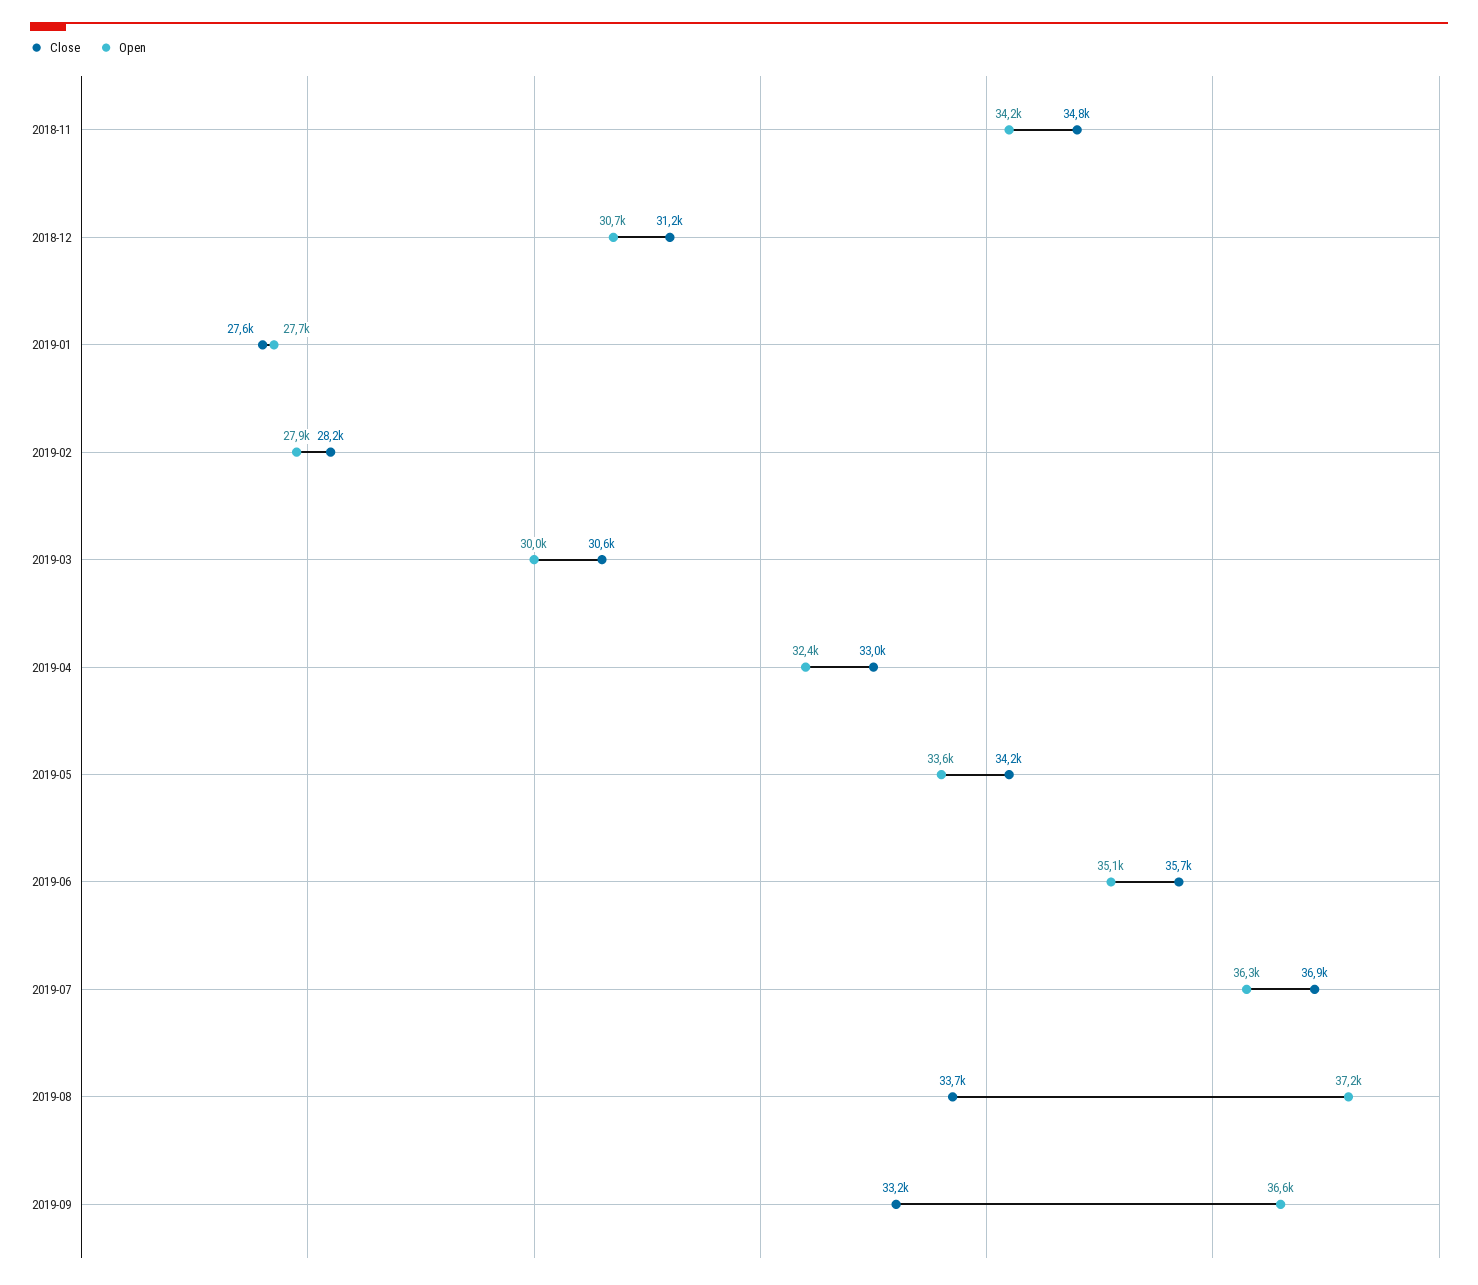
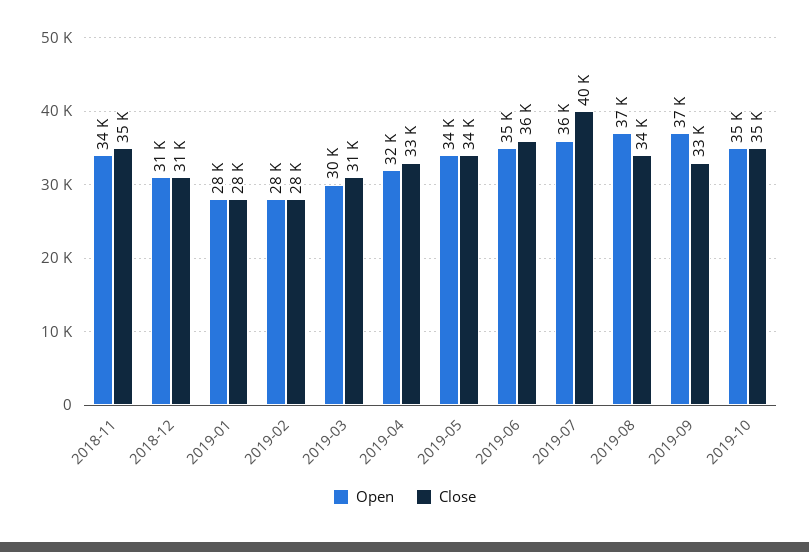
Close, 2019-07: 36900 -> 40000
Open, 2019-10: none -> 35000
Close, 2019-10: none -> 35000

